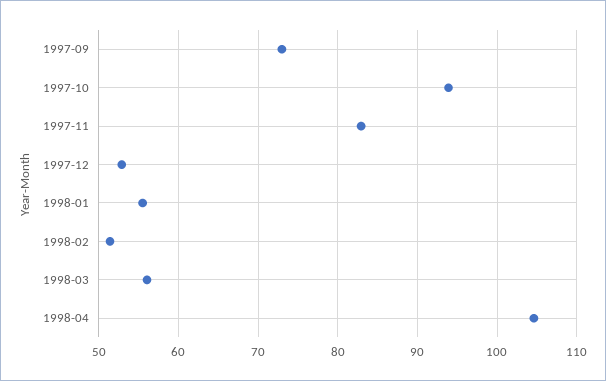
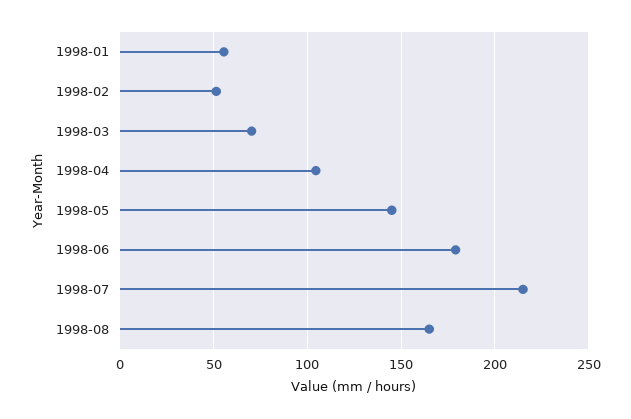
1997-09: 73 -> none
1997-10: 94 -> none
1997-11: 83 -> none
1997-12: 53 -> none
1998-03: 56 -> 70
1998-05: none -> 145
1998-06: none -> 180
1998-07: none -> 215
1998-08: none -> 165

